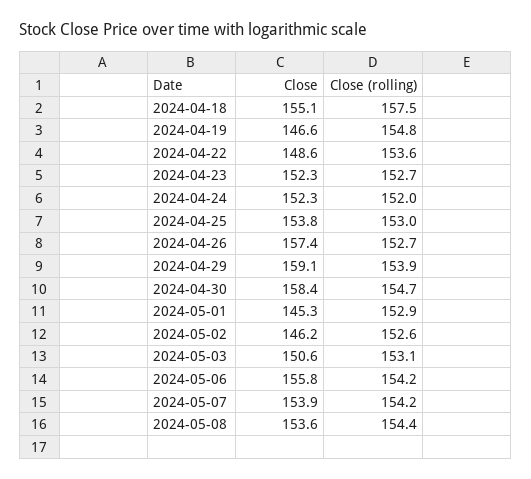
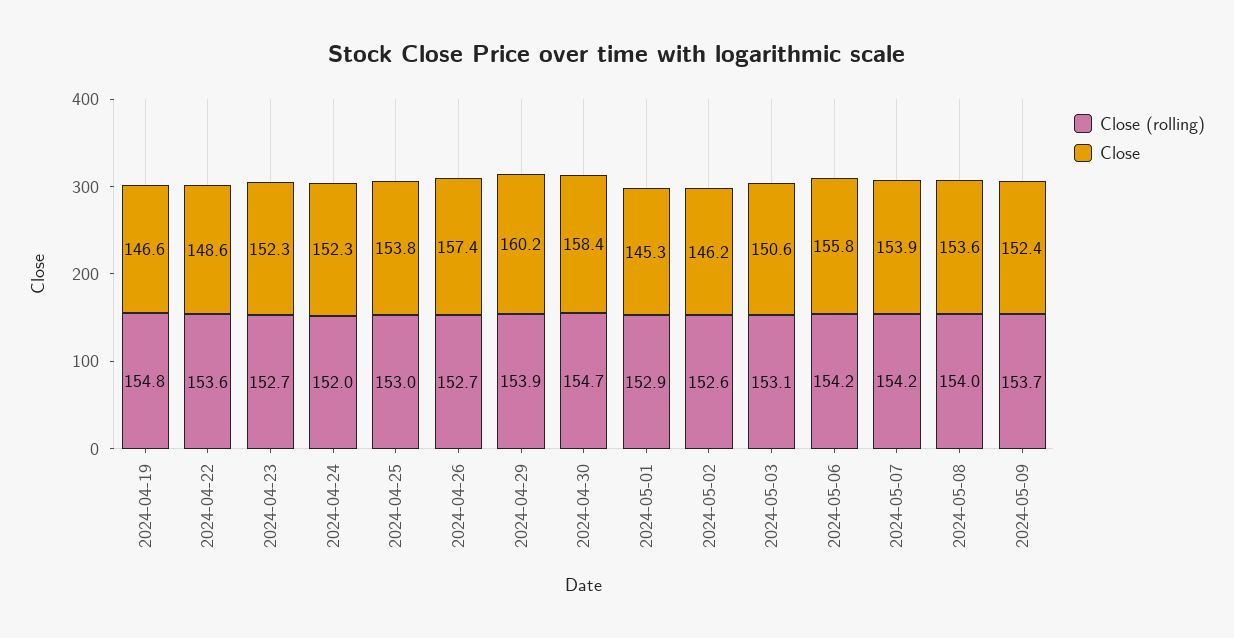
Close, 2024-04-18: 155.1 -> none
Close (rolling), 2024-04-18: 157.5 -> none
Close, 2024-04-29: 159.1 -> 160.2
Close (rolling), 2024-05-08: 154.4 -> 154
Close (rolling), 2024-05-09: none -> 153.7
Close, 2024-05-09: none -> 152.4

